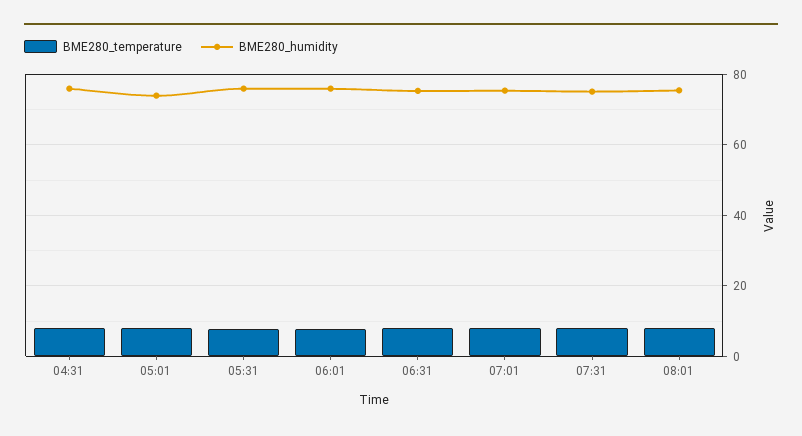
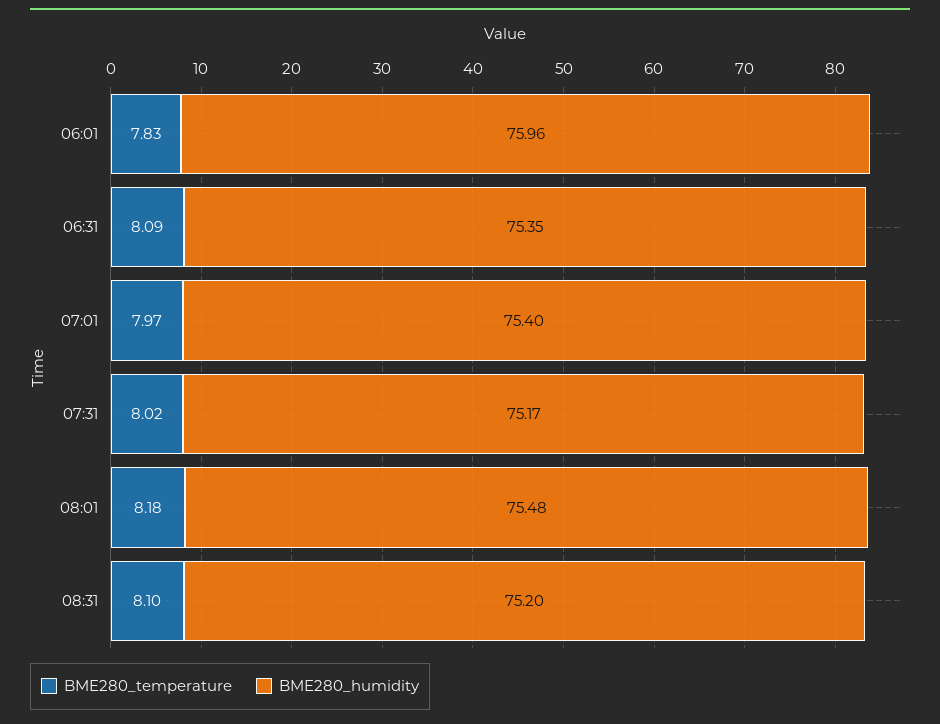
BME280_temperature, 04:31: 8 -> none
BME280_humidity, 04:31: 76 -> none
BME280_temperature, 05:01: 8 -> none
BME280_humidity, 05:01: 74 -> none
BME280_temperature, 05:31: 8 -> none
BME280_humidity, 05:31: 76 -> none
BME280_temperature, 08:31: none -> 8.1
BME280_humidity, 08:31: none -> 75.2

